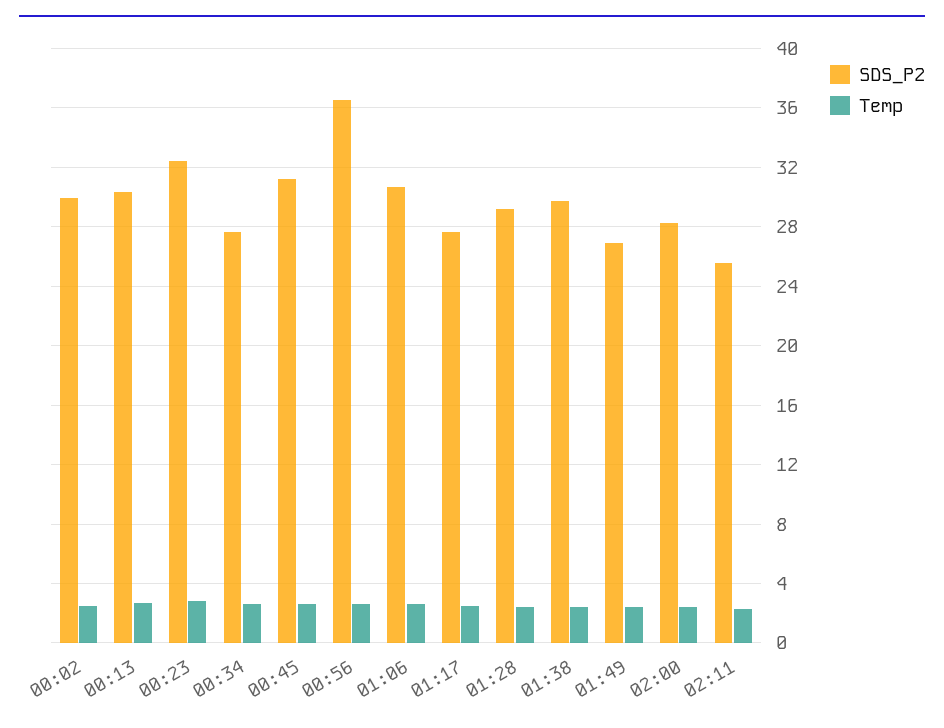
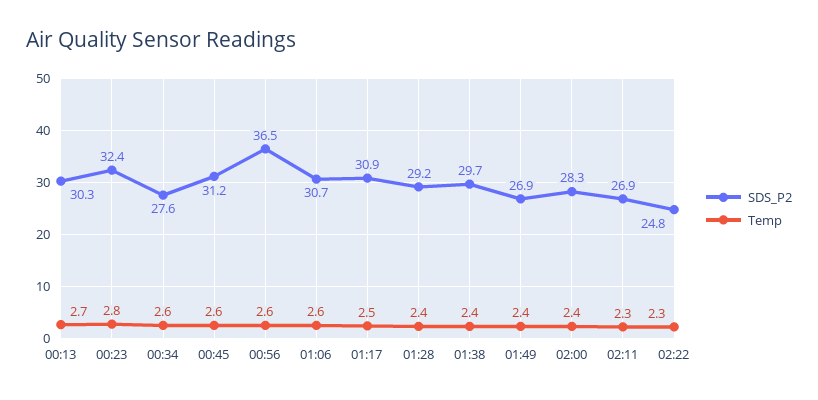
SDS_P2, 00:02: 30 -> none
Temp, 00:02: 2.5 -> none
SDS_P2, 01:17: 27.5 -> 30.9
SDS_P2, 02:11: 25.5 -> 26.9
SDS_P2, 02:22: none -> 24.8
Temp, 02:22: none -> 2.3

